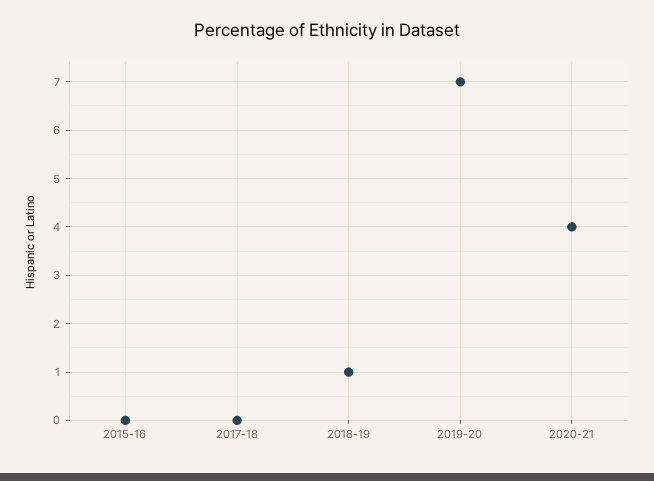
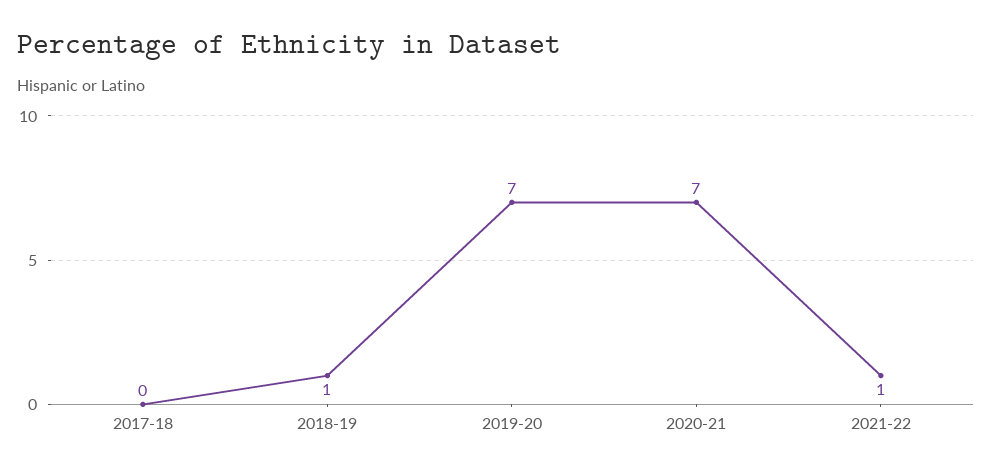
2015-16: 0 -> none
2020-21: 4 -> 7
2021-22: none -> 1

